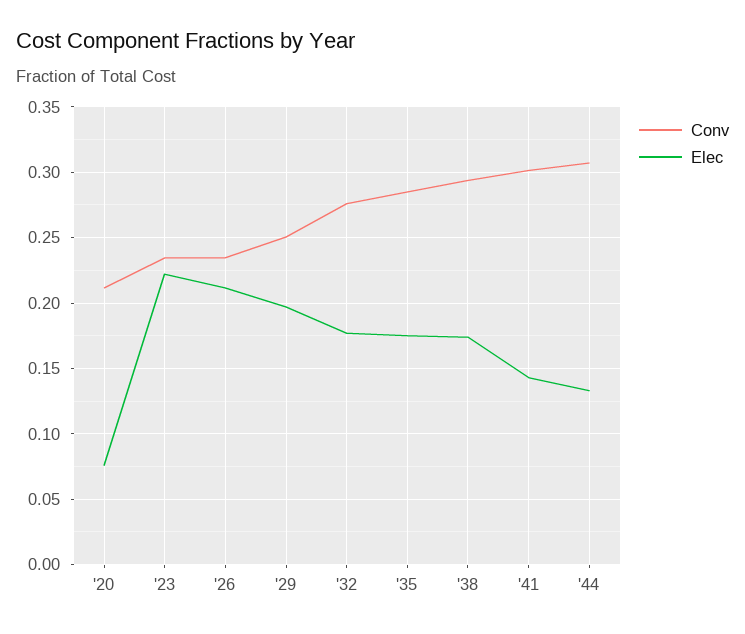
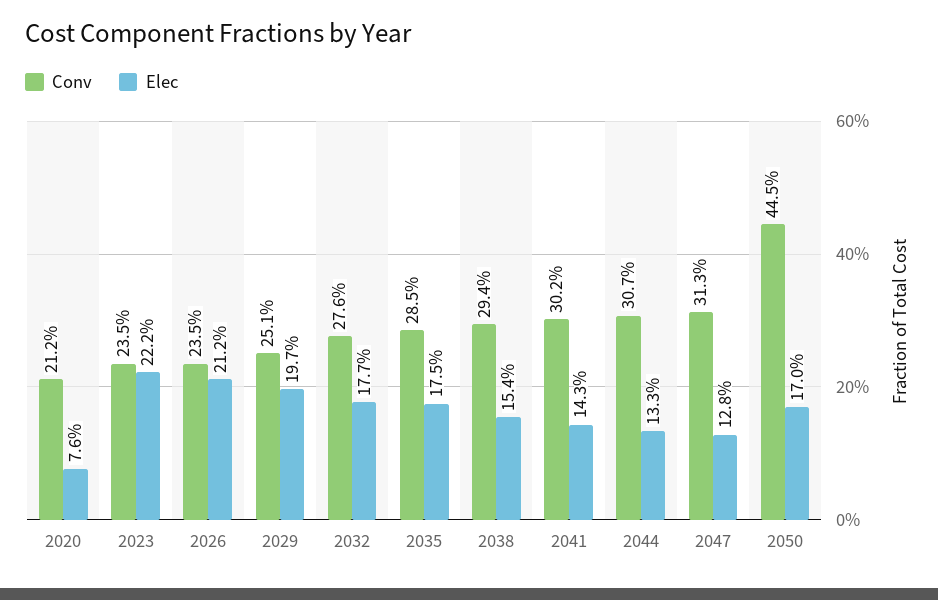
Elec, '38: 0.175 -> 0.154
Conv, 2047: none -> 0.313
Elec, 2047: none -> 0.128
Conv, 2050: none -> 0.445
Elec, 2050: none -> 0.17

